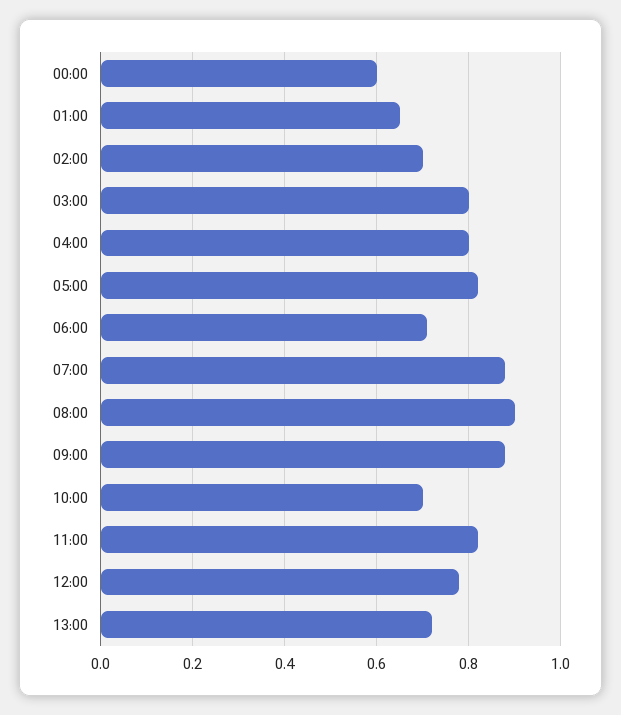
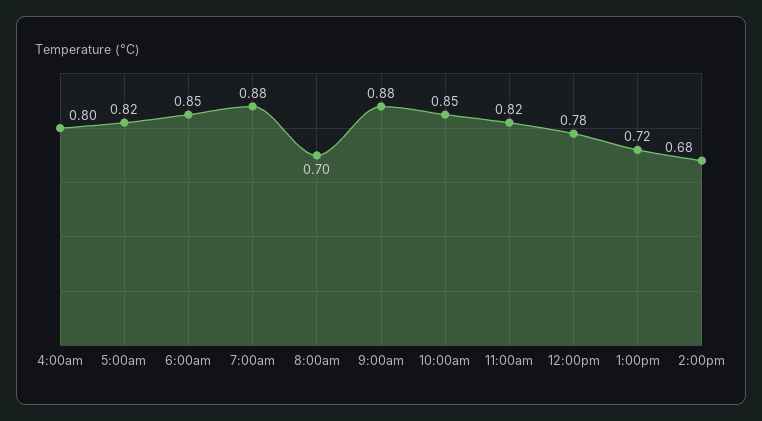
00:00: 0.6 -> none
01:00: 0.65 -> none
02:00: 0.7 -> none
03:00: 0.8 -> none
06:00: 0.7 -> 0.85
08:00: 0.9 -> 0.7
10:00: 0.7 -> 0.85
2:00pm: none -> 0.68

